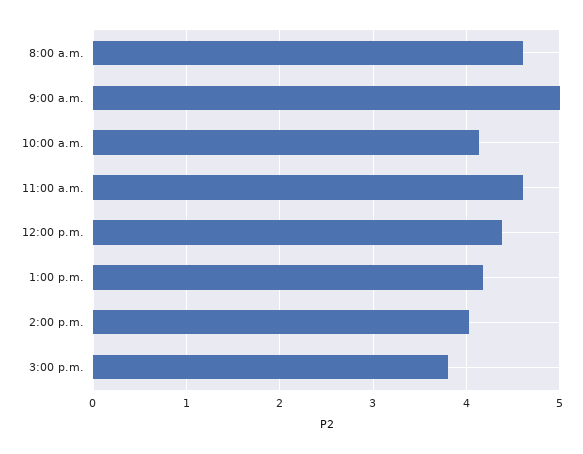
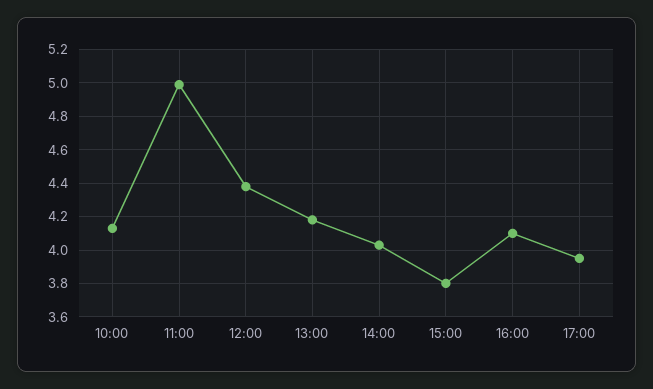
8:00 a.m.: 4.6 -> none
9:00 a.m.: 5 -> none
11:00 a.m.: 4.6 -> 5
16:00: none -> 4.1
17:00: none -> 3.95

